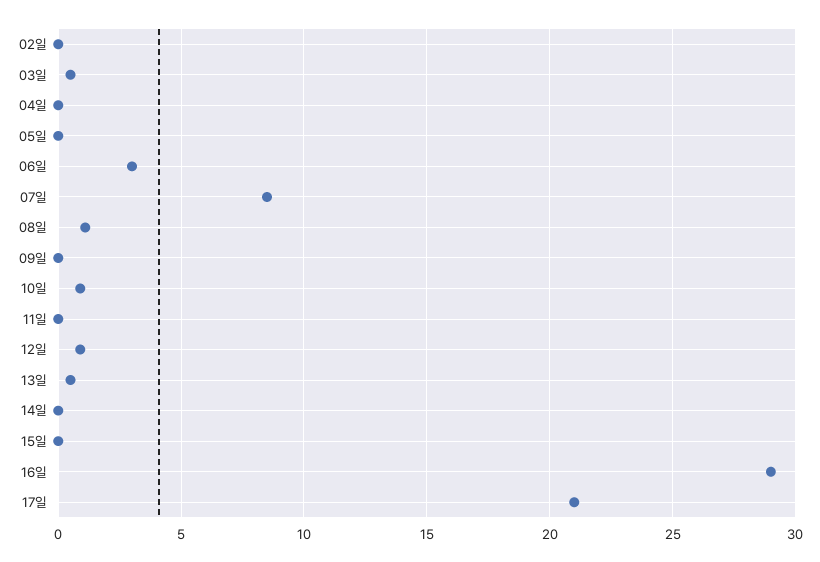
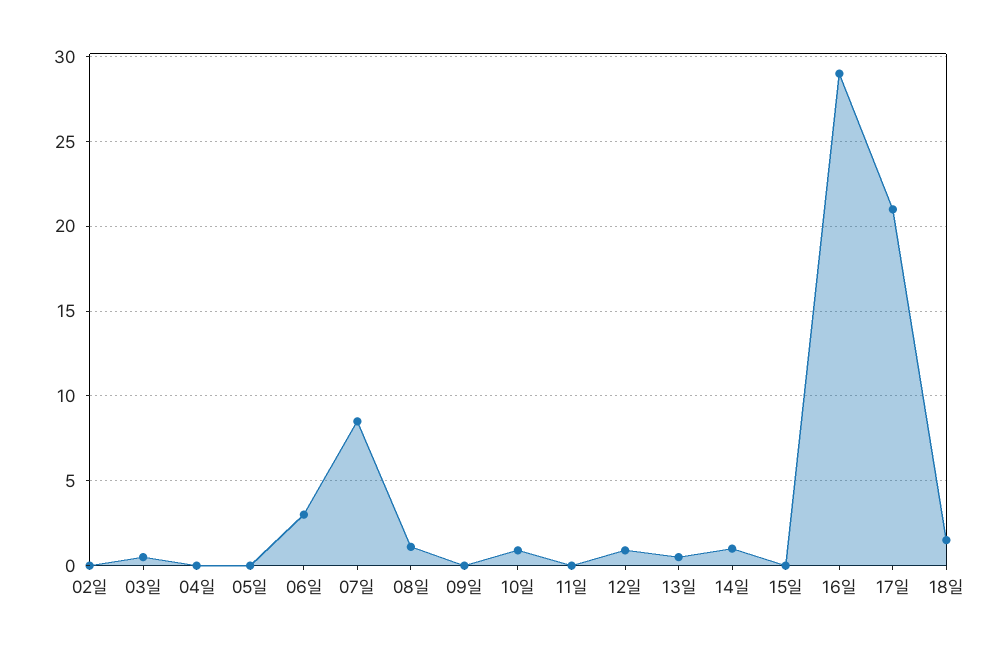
14일: 0 -> 1
18일: none -> 1.5

